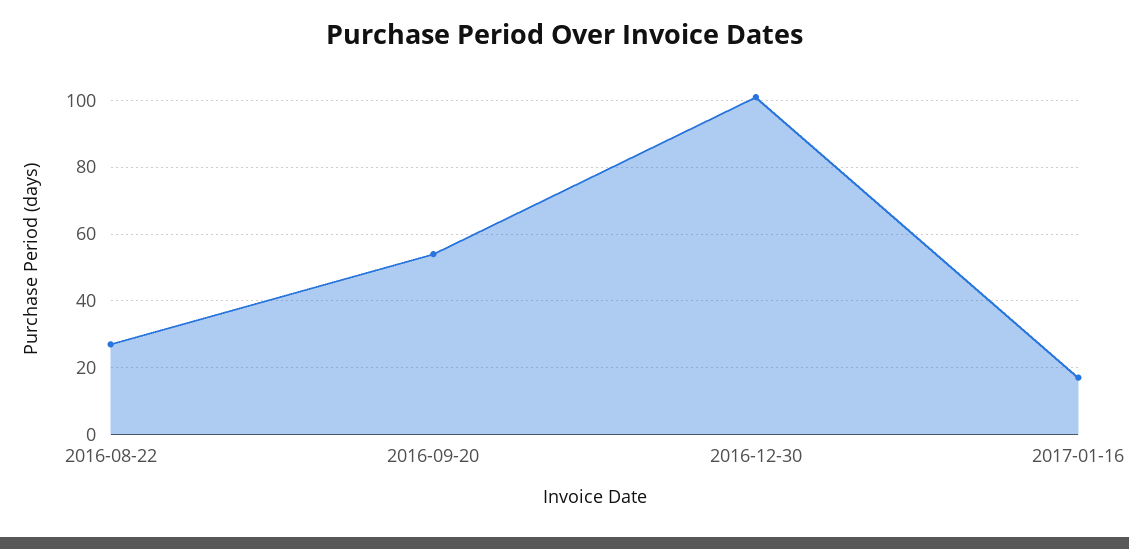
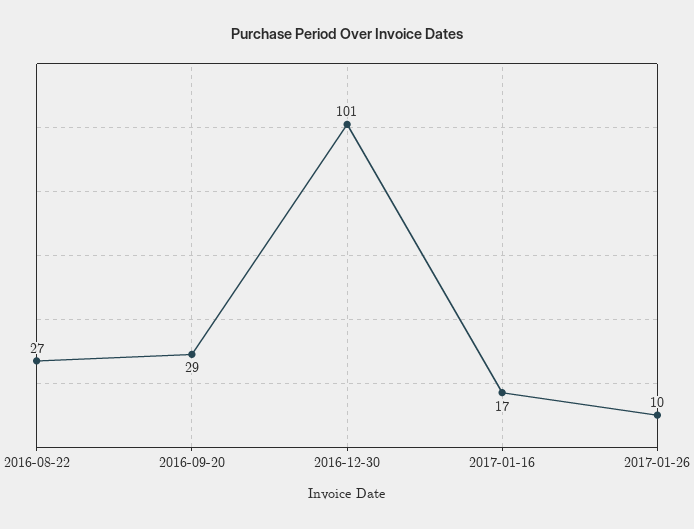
2016-09-20: 55 -> 29
2017-01-26: none -> 10

